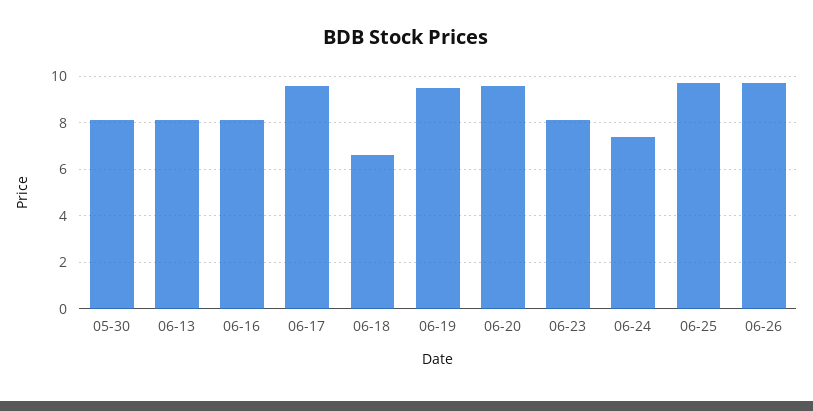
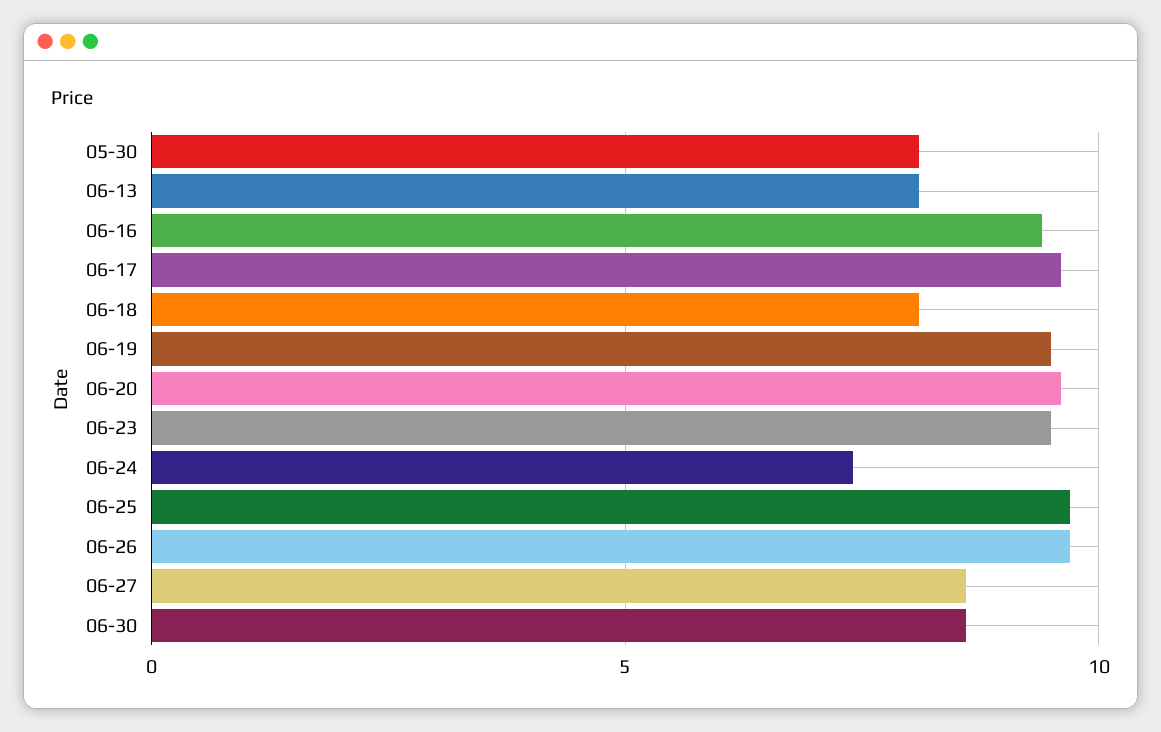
06-16: 8 -> 9.5
06-18: 6.5 -> 8
06-23: 8 -> 9.5
06-27: none -> 8.5
06-30: none -> 8.5

